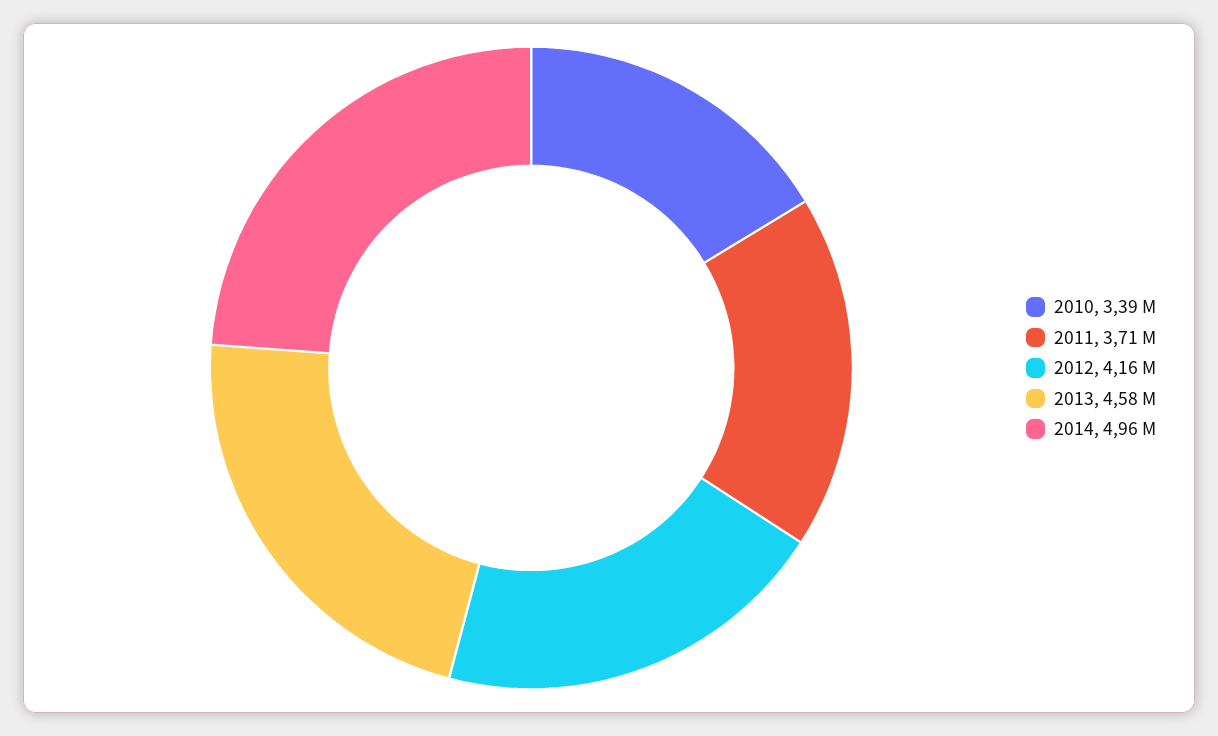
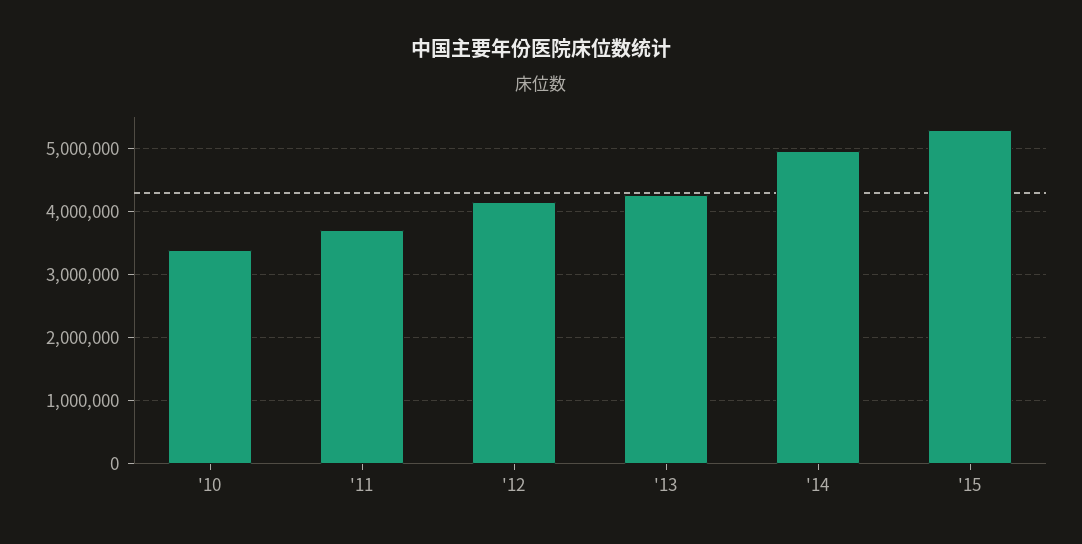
2013: 4580000 -> 4300000
'15: none -> 5300000

